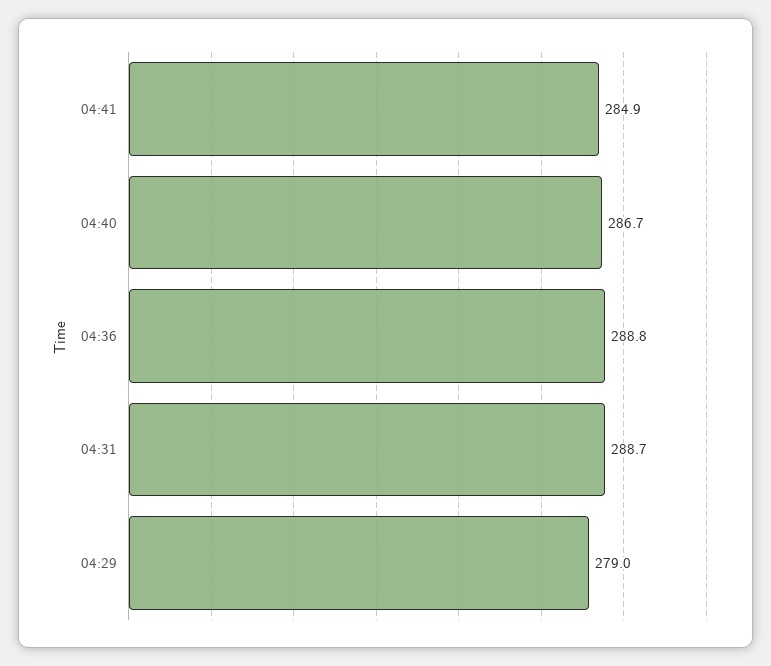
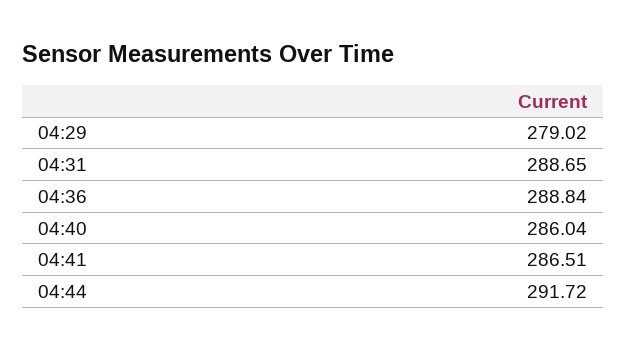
04:41: 284.9 -> 286.51
04:40: 286.7 -> 286.04
04:44: none -> 291.72

